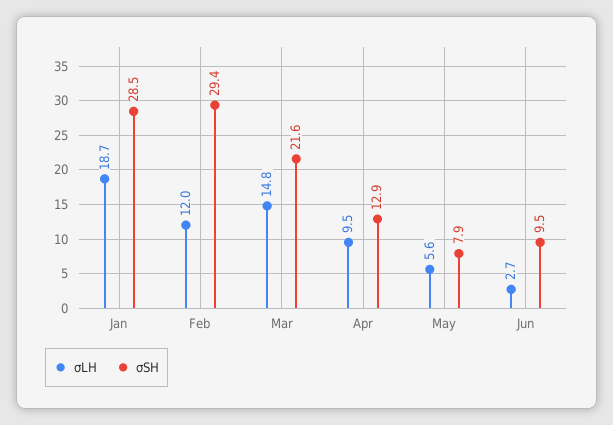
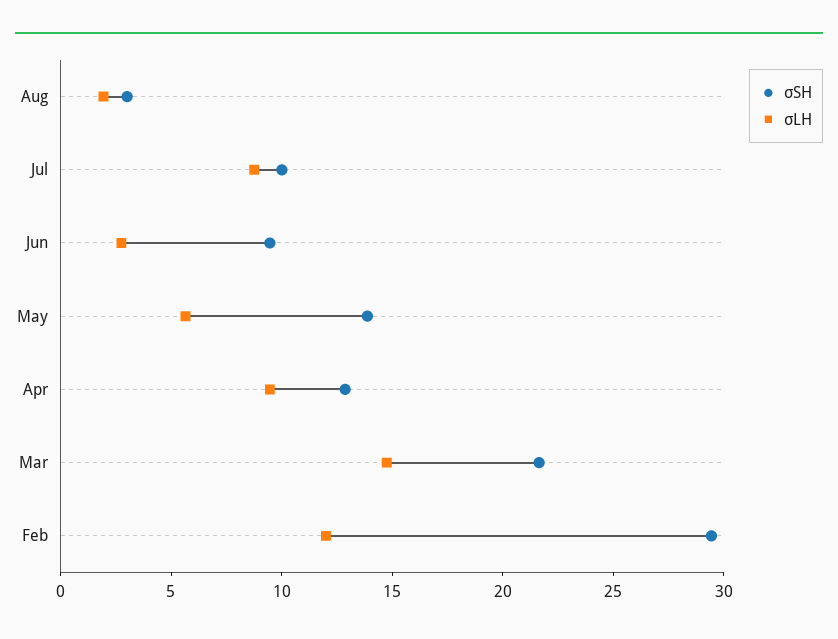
σLH, Jan: 18.7 -> none
σSH, Jan: 28.5 -> none
σSH, May: 7.9 -> 14
σSH, Aug: none -> 3
σLH, Aug: none -> 2
σSH, Jul: none -> 10
σLH, Jul: none -> 9

